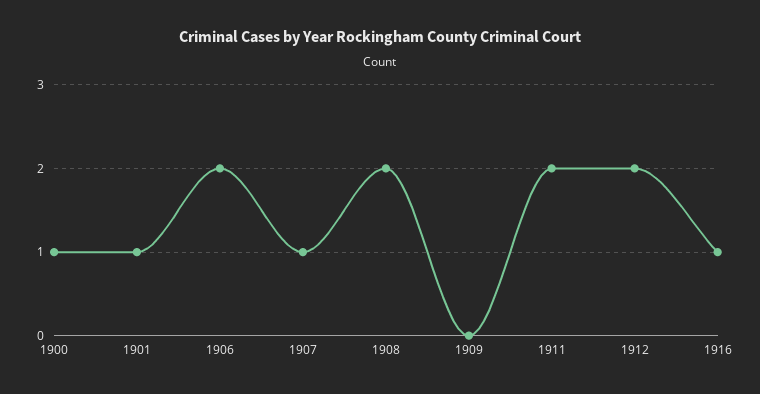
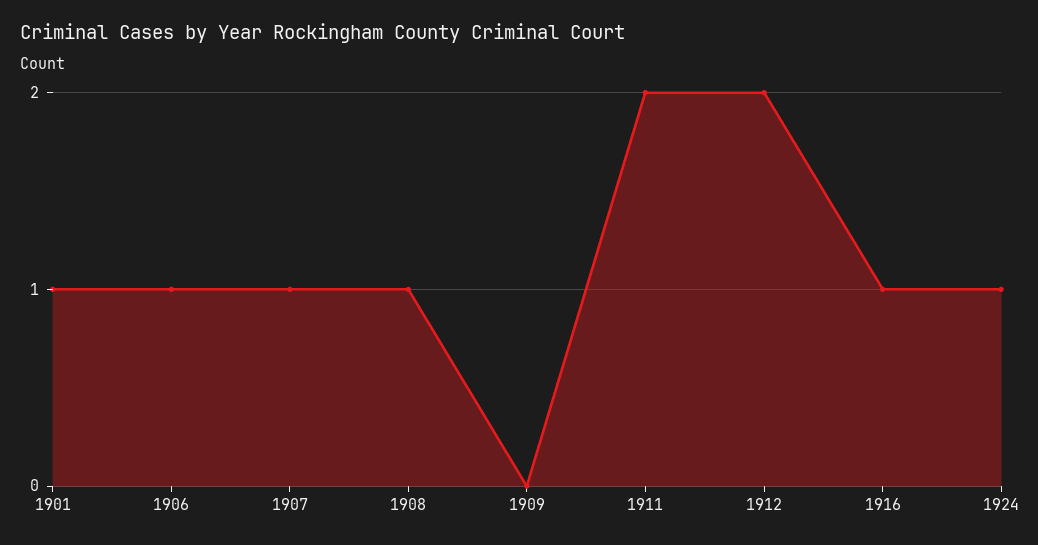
1900: 1 -> none
1906: 2 -> 1
1908: 2 -> 1
1924: none -> 1

